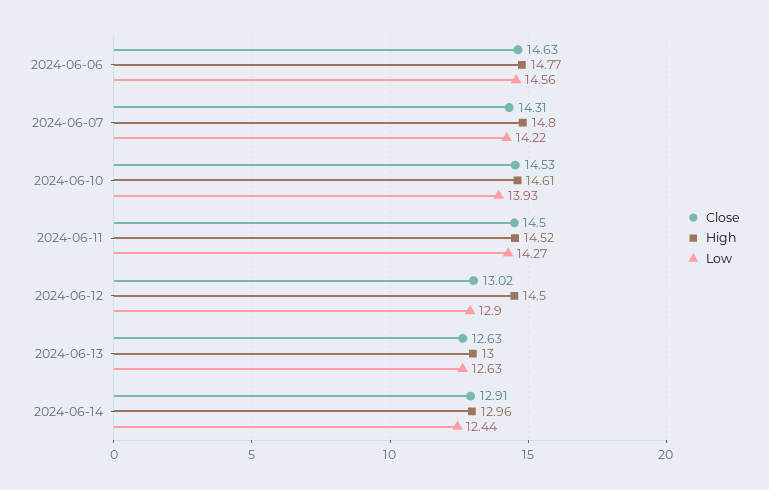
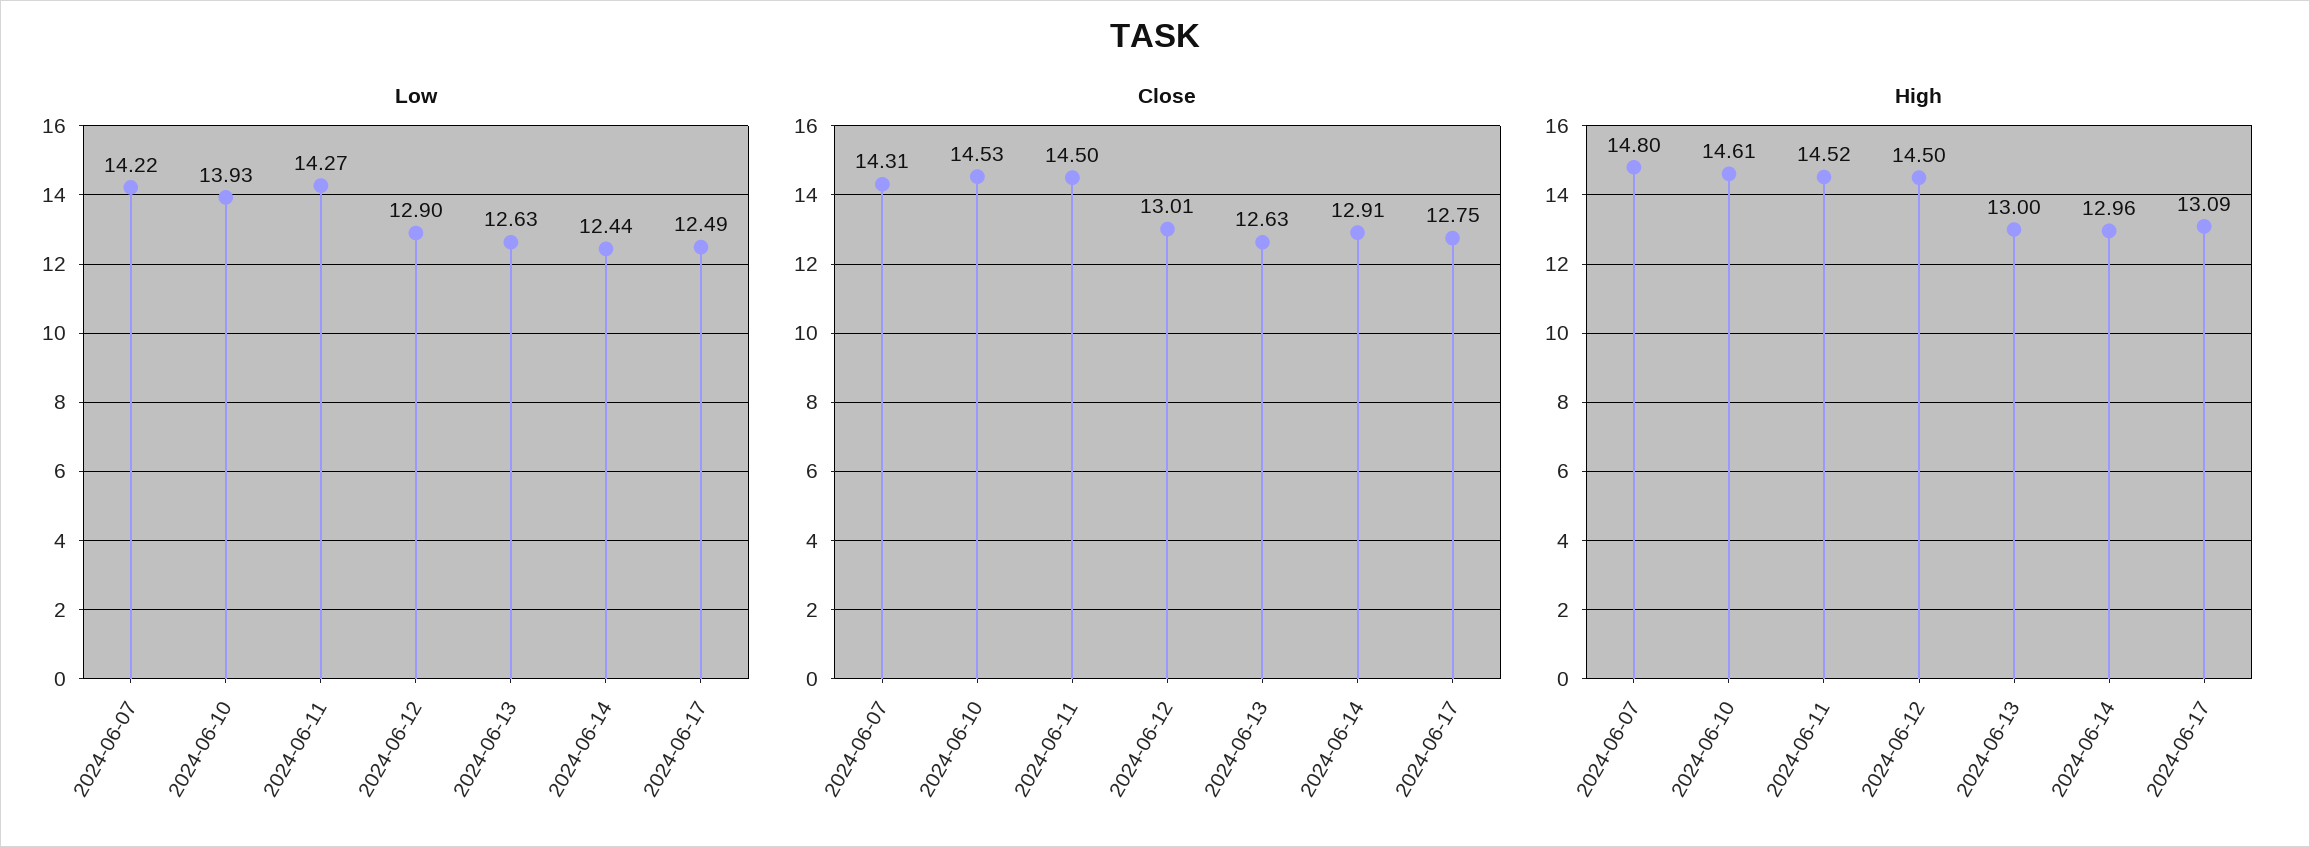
Close, 2024-06-06: 14.63 -> none
High, 2024-06-06: 14.77 -> none
Low, 2024-06-06: 14.56 -> none
Close, 2024-06-12: 13.02 -> 13.01
Low, 2024-06-17: none -> 12.49
Close, 2024-06-17: none -> 12.75
High, 2024-06-17: none -> 13.09

